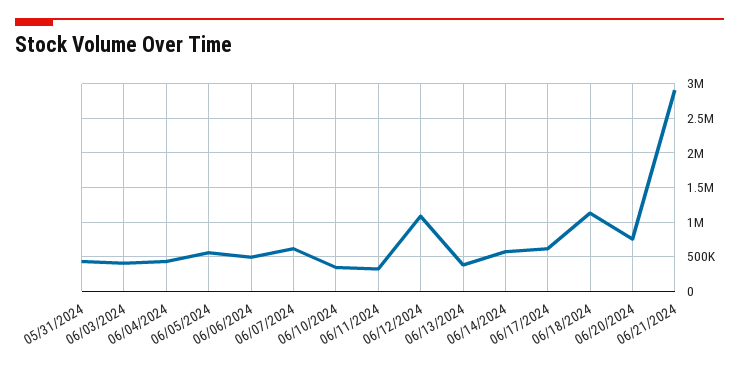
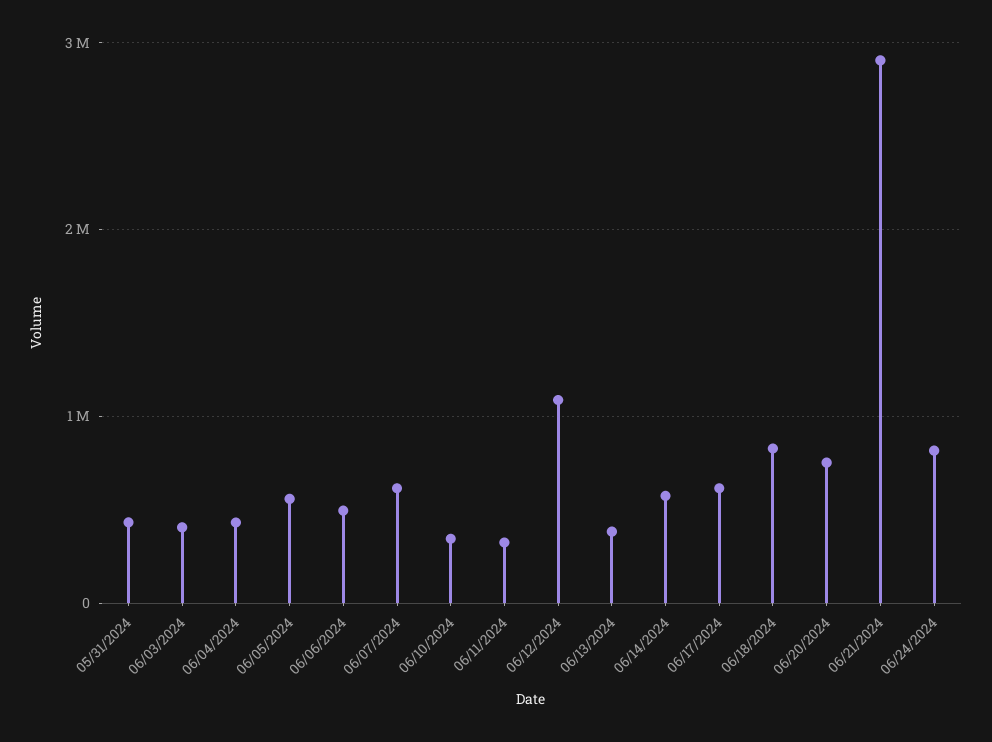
06/18/2024: 1100000 -> 800000
06/24/2024: none -> 800000

